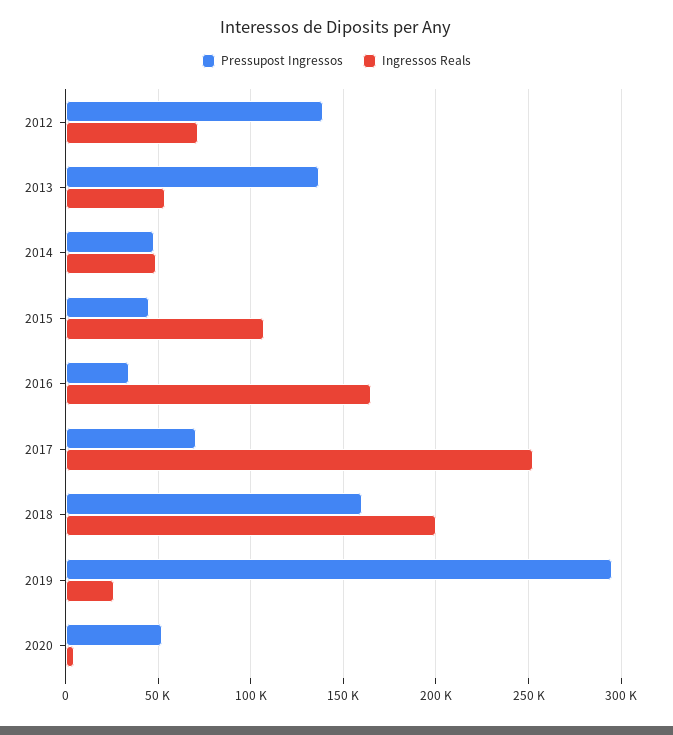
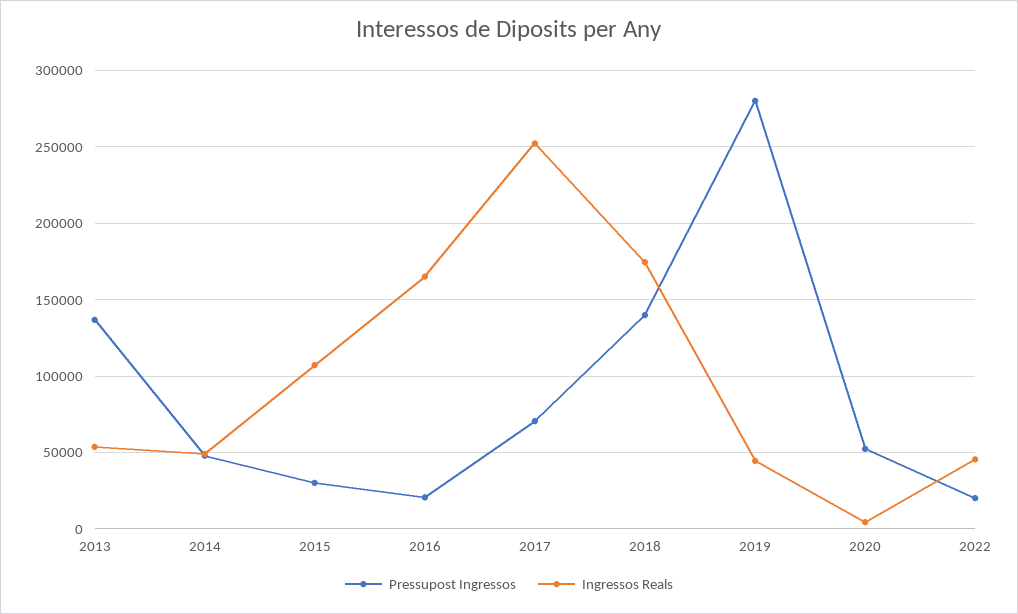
Pressupost Ingressos, 2012: 140000 -> none
Ingressos Reals, 2012: 70000 -> none
Pressupost Ingressos, 2015: 45000 -> 30000
Pressupost Ingressos, 2016: 35000 -> 20000
Pressupost Ingressos, 2018: 160000 -> 140000
Ingressos Reals, 2018: 200000 -> 175000
Pressupost Ingressos, 2019: 295000 -> 280000
Ingressos Reals, 2019: 25000 -> 45000
Pressupost Ingressos, 2022: none -> 20000
Ingressos Reals, 2022: none -> 45000

